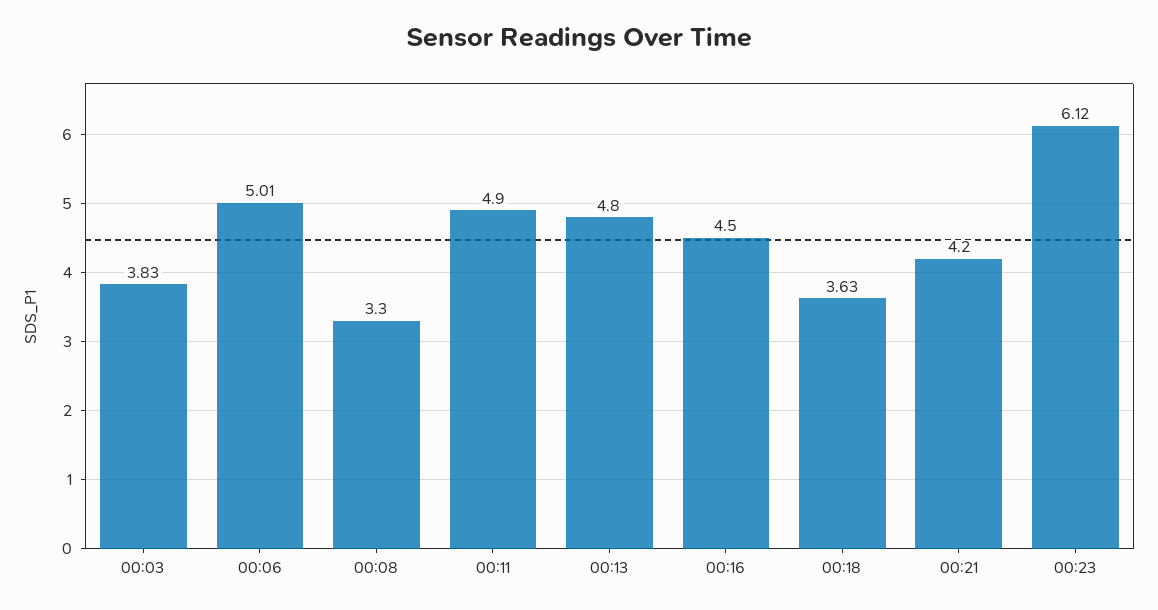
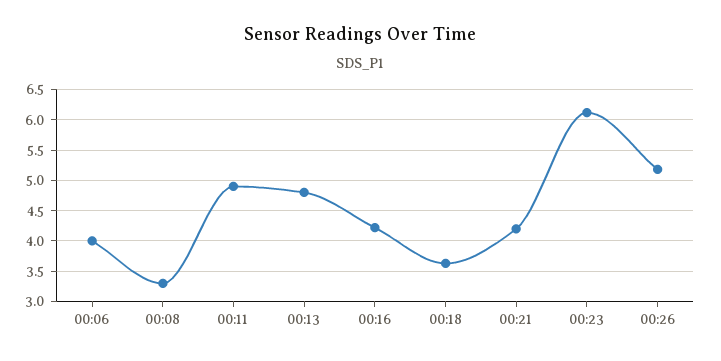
00:03: 3.83 -> none
00:06: 5.01 -> 4
00:16: 4.5 -> 4.2
00:26: none -> 5.2

